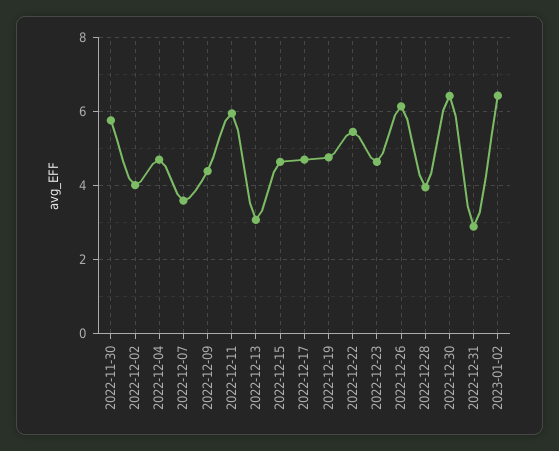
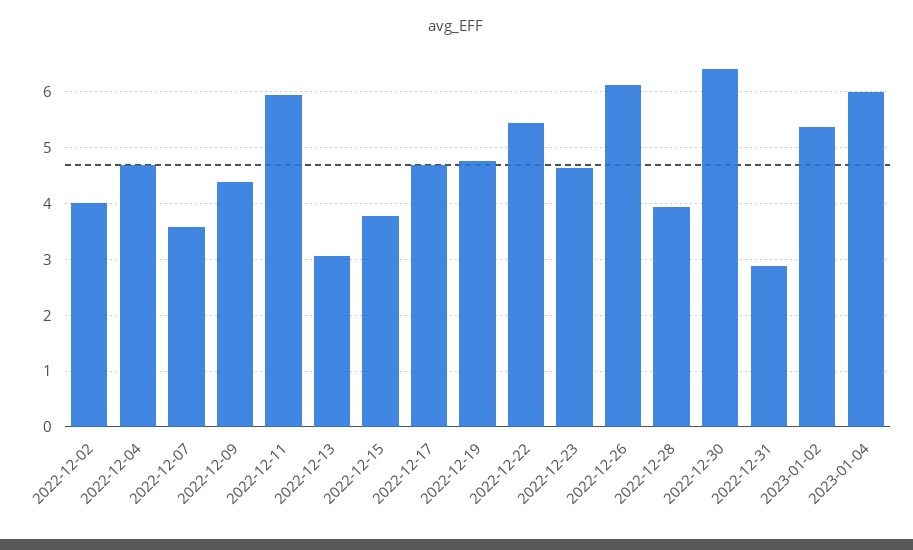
2022-11-30: 5.8 -> none
2022-12-15: 4.6 -> 3.8
2023-01-02: 6.4 -> 5.4
2023-01-04: none -> 6

